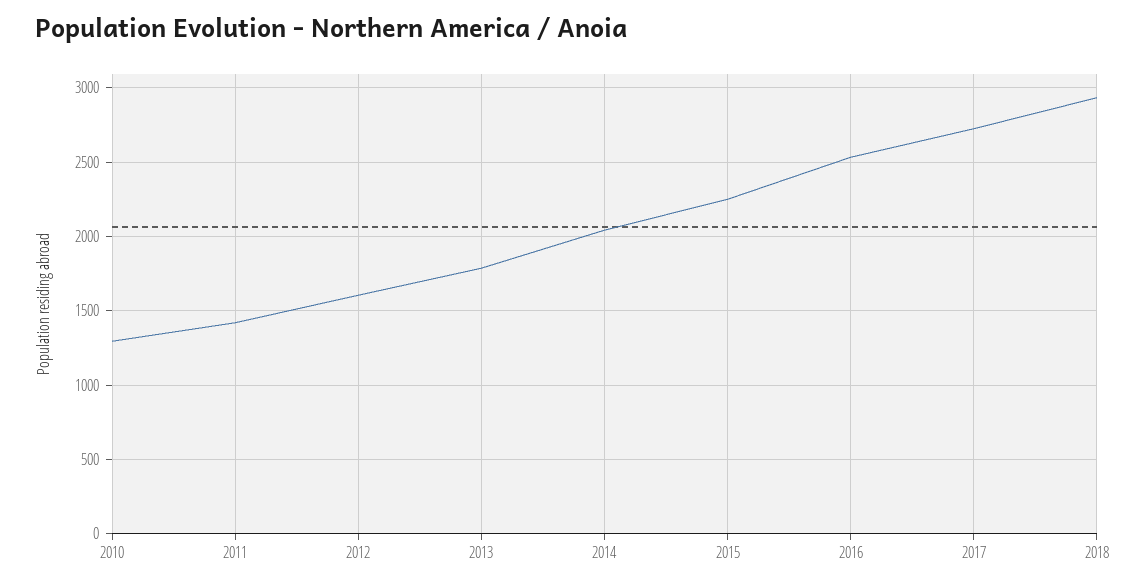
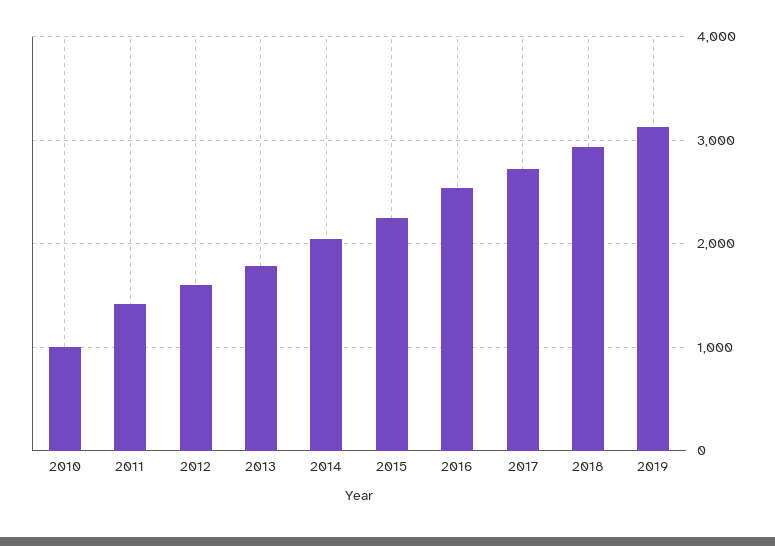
2010: 1300 -> 1000
2019: none -> 3100

